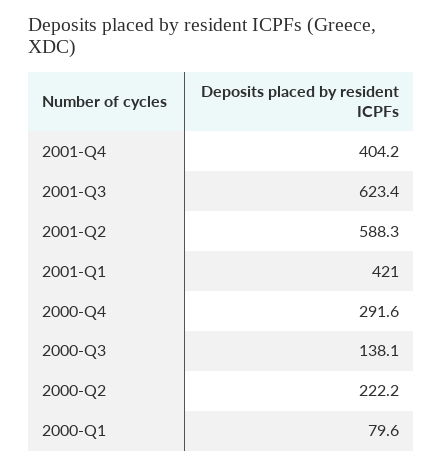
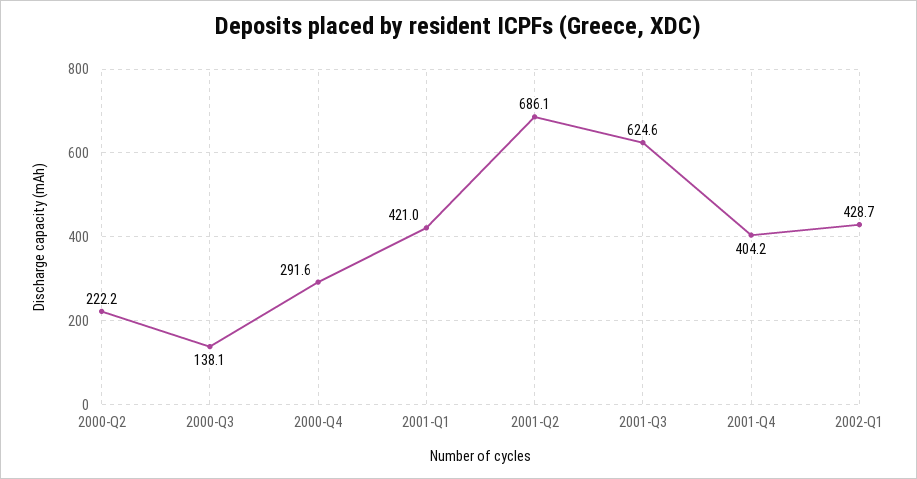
2001-Q3: 623.4 -> 624.6
2001-Q2: 588.3 -> 686.1
2000-Q1: 79.6 -> none
2002-Q1: none -> 428.7

